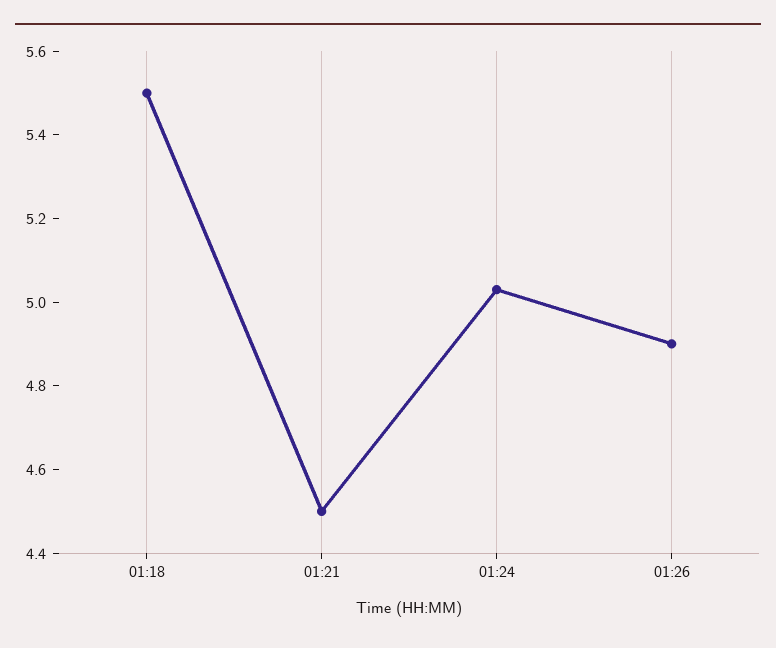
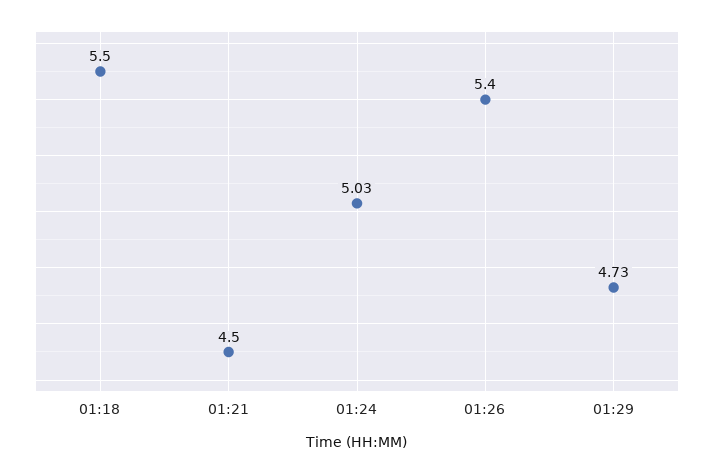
01:26: 4.9 -> 5.4
01:29: none -> 4.73

